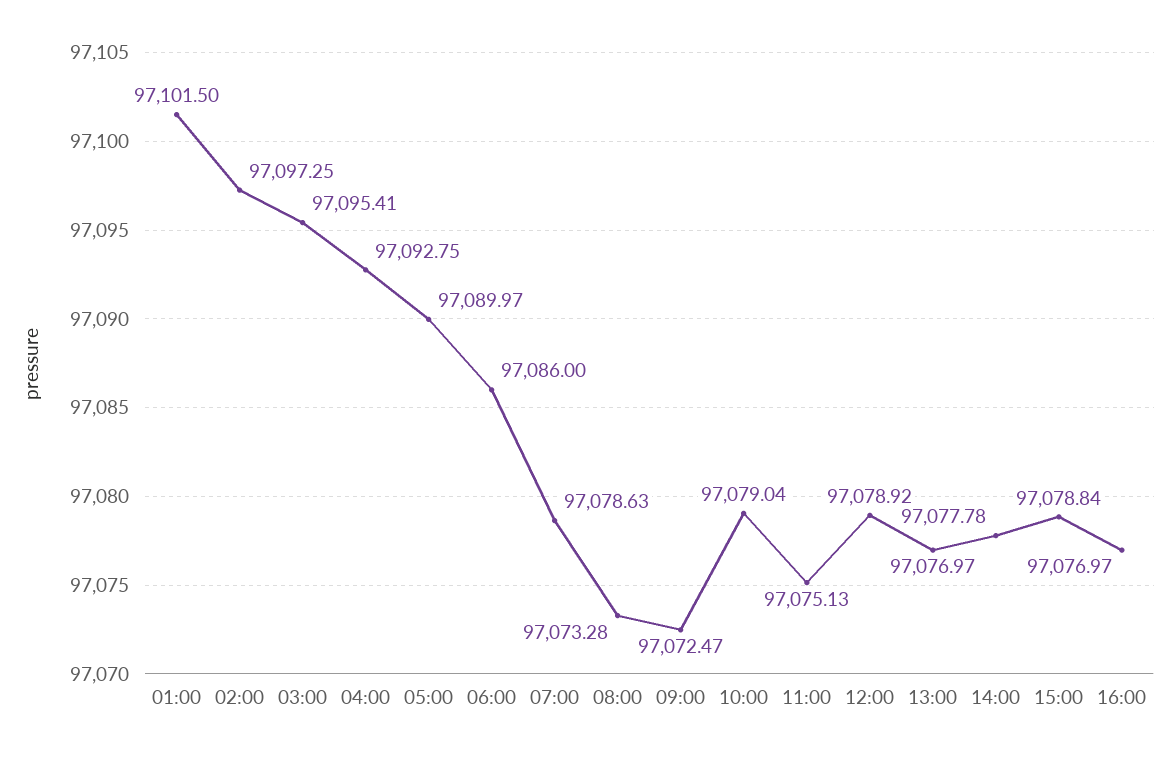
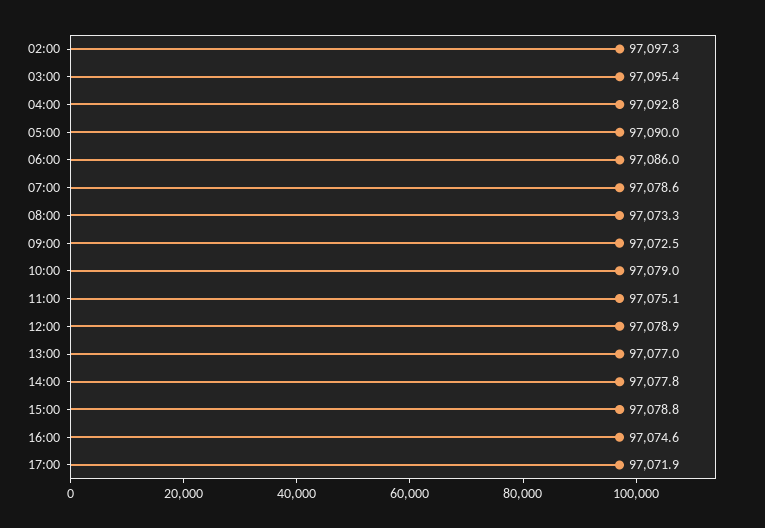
01:00: 97101.5 -> none
16:00: 97076.97 -> 97074.6
17:00: none -> 97071.9

